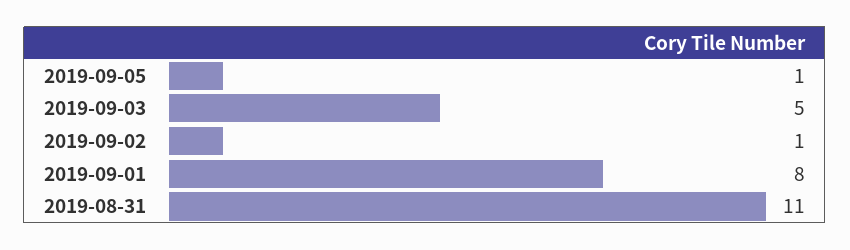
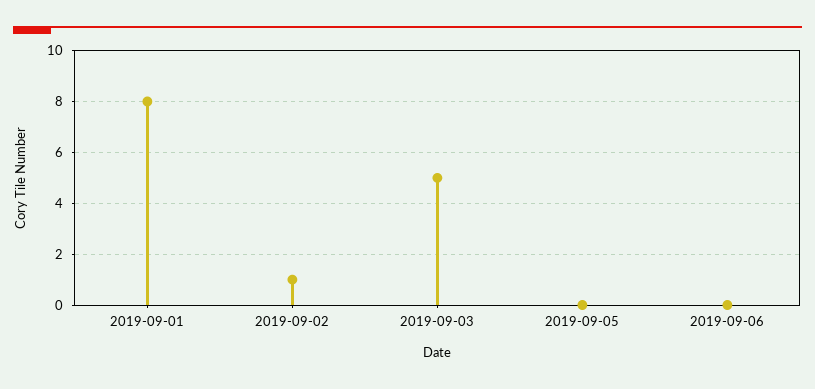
2019-09-05: 1 -> 0
2019-08-31: 11 -> none
2019-09-06: none -> 0

